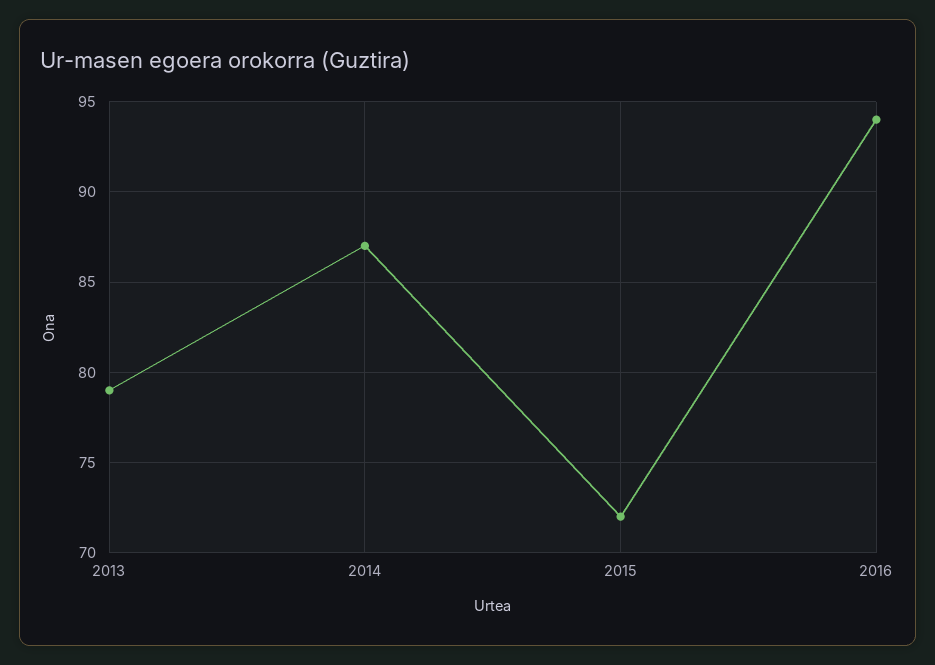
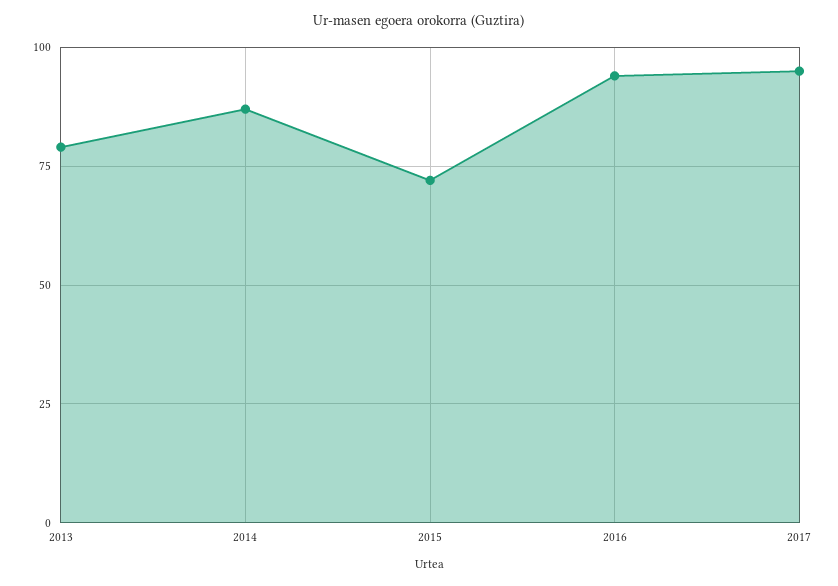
2017: none -> 95

